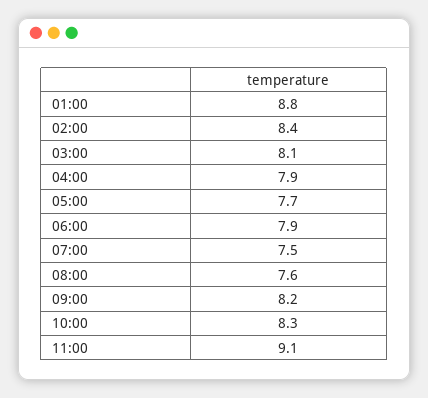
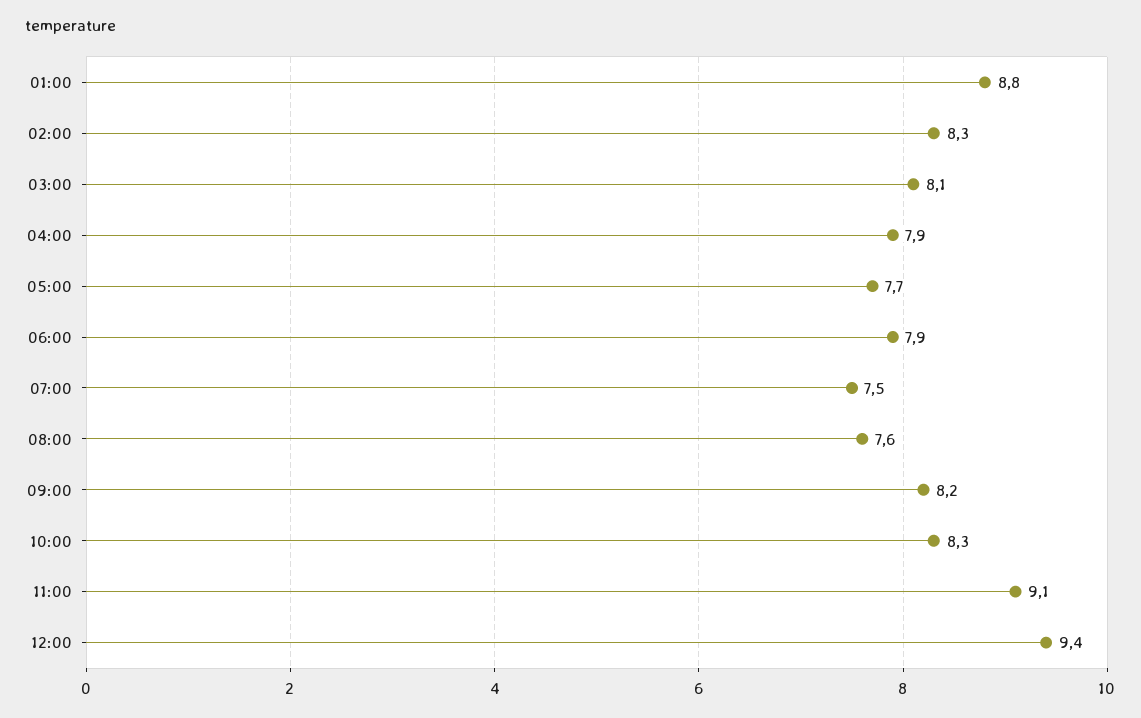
02:00: 8.4 -> 8.3
12:00: none -> 9.4

